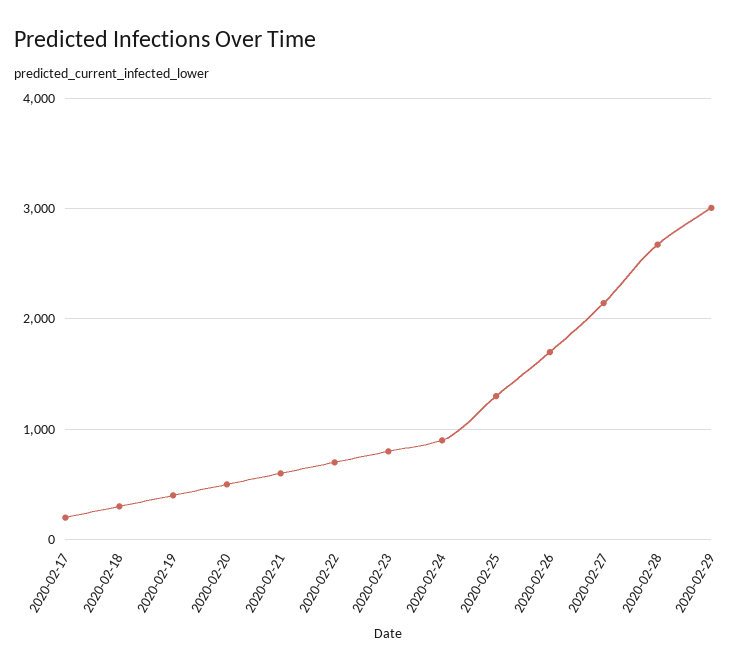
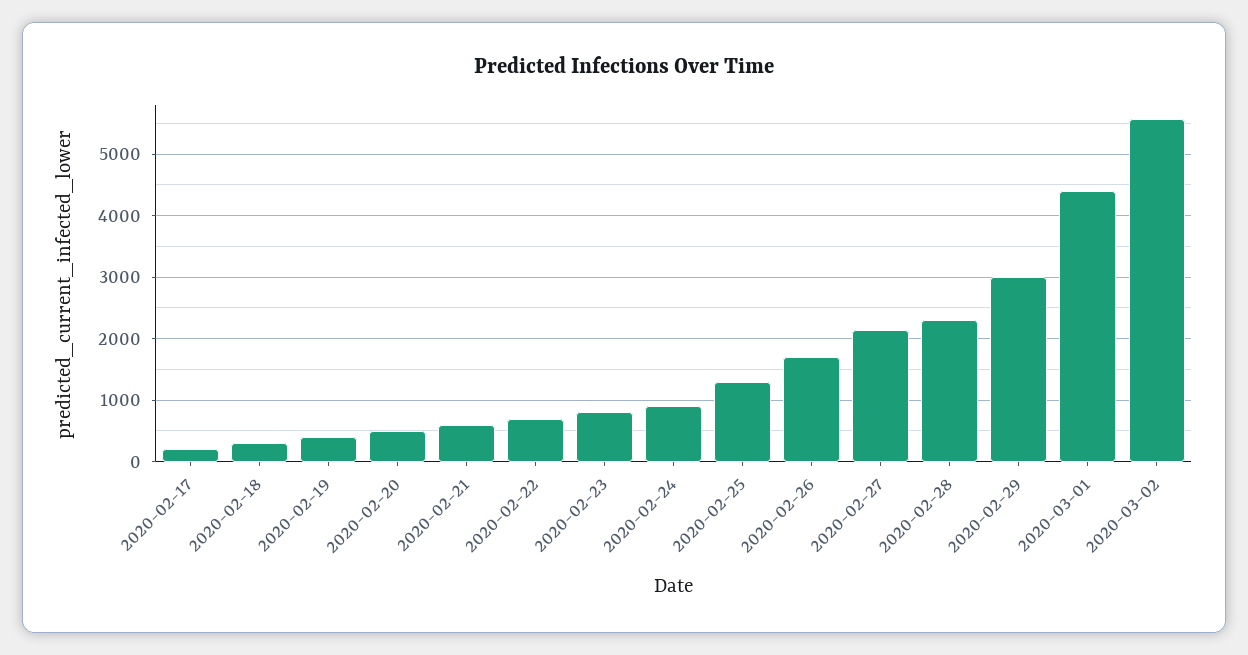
2020-02-28: 2700 -> 2300
2020-03-01: none -> 4400
2020-03-02: none -> 5600

